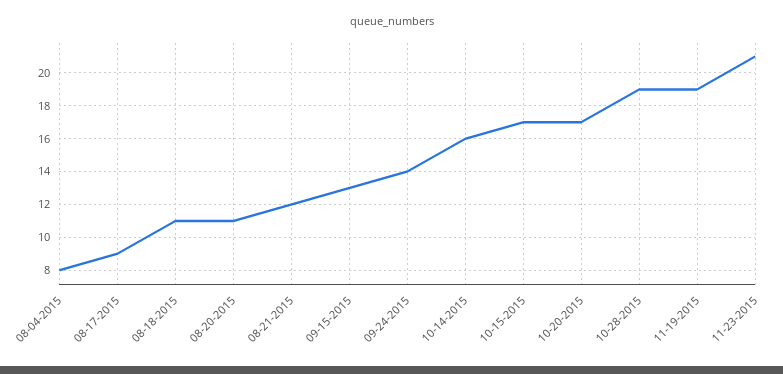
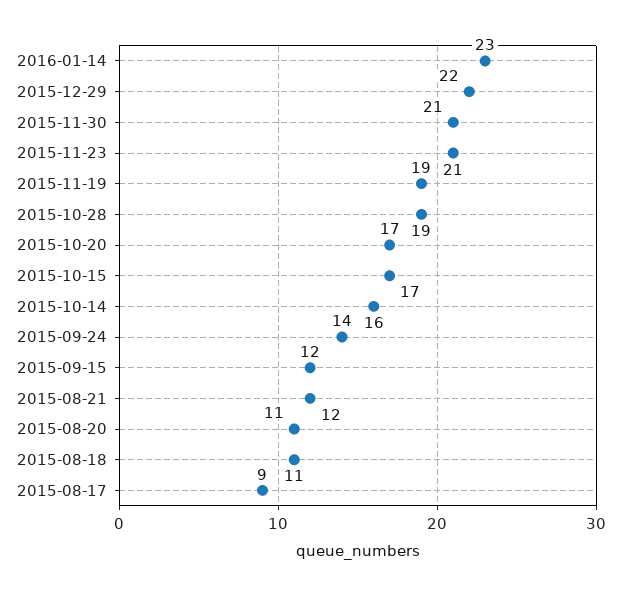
08-04-2015: 8 -> none
09-15-2015: 13 -> 12
2016-01-14: none -> 23
2015-12-29: none -> 22
2015-11-30: none -> 21

